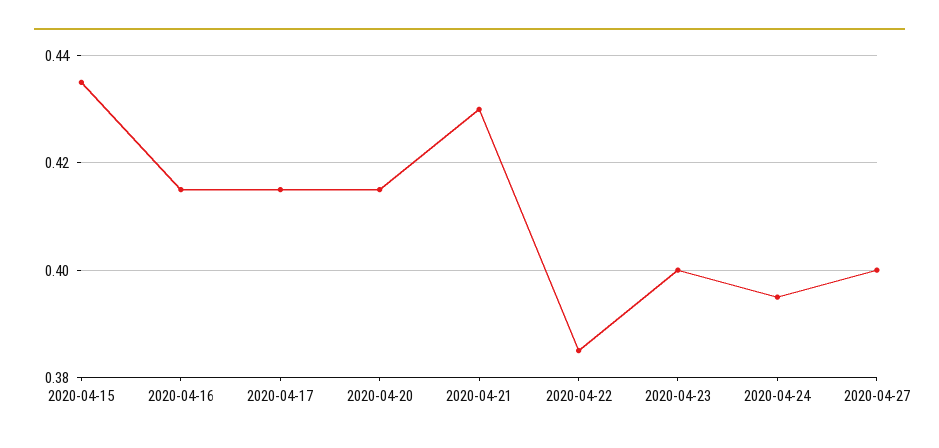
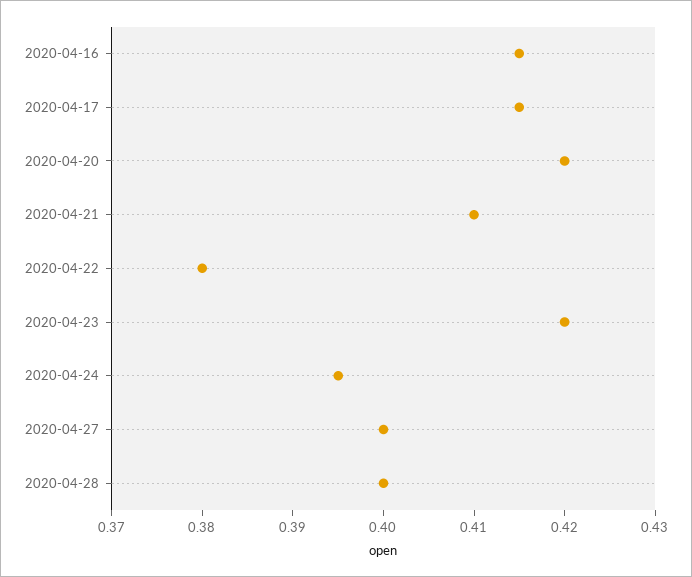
2020-04-15: 0.435 -> none
2020-04-20: 0.415 -> 0.42
2020-04-21: 0.43 -> 0.41
2020-04-22: 0.385 -> 0.38
2020-04-23: 0.4 -> 0.42
2020-04-28: none -> 0.4

